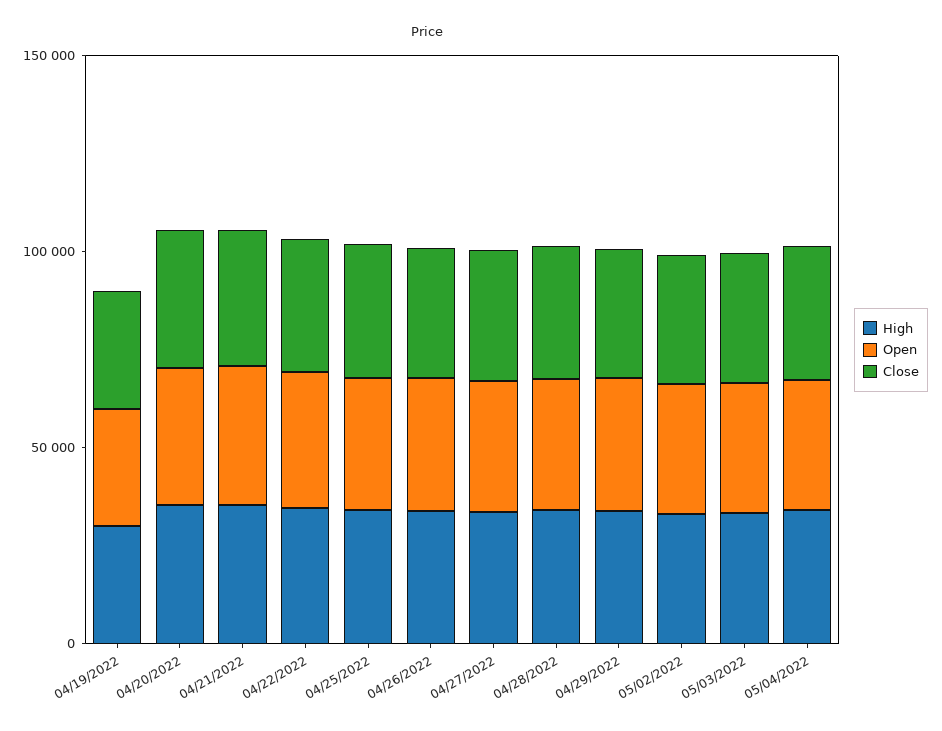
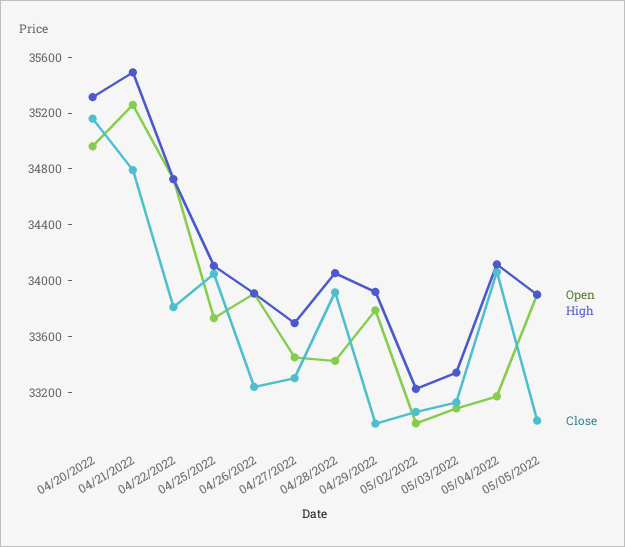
High, 04/19/2022: 30000 -> none
Open, 04/19/2022: 30000 -> none
Close, 04/19/2022: 30000 -> none
Open, 05/05/2022: none -> 33900
High, 05/05/2022: none -> 33900
Close, 05/05/2022: none -> 33000

